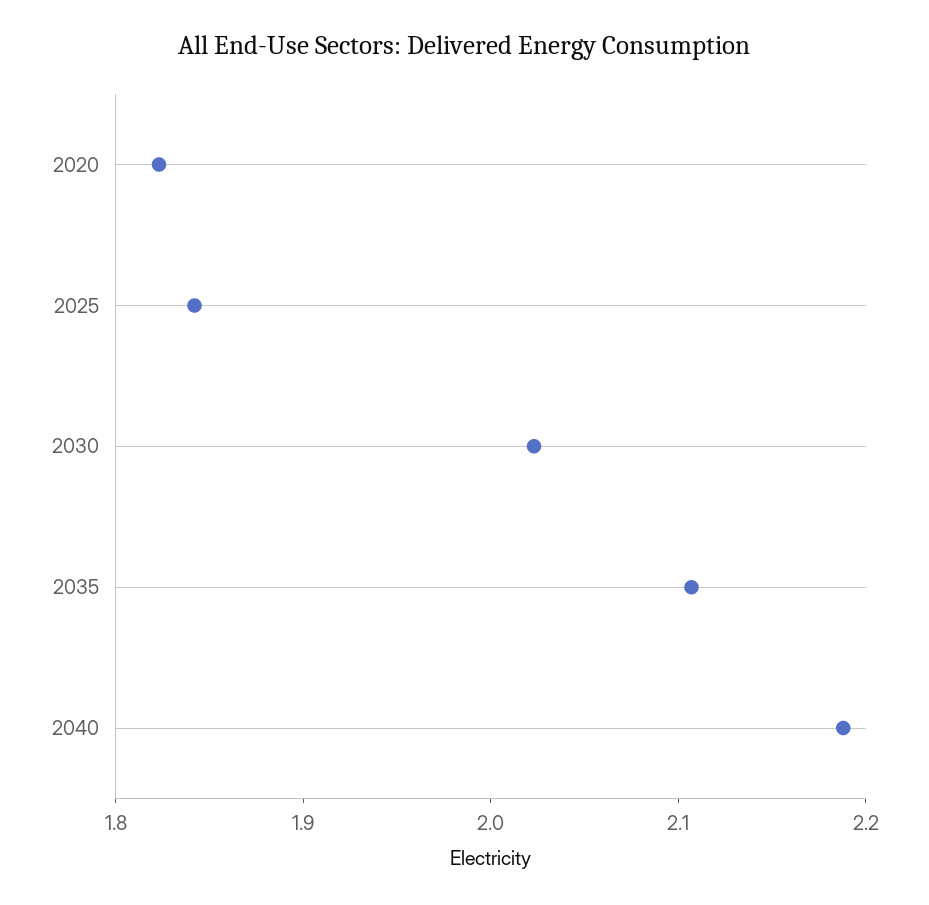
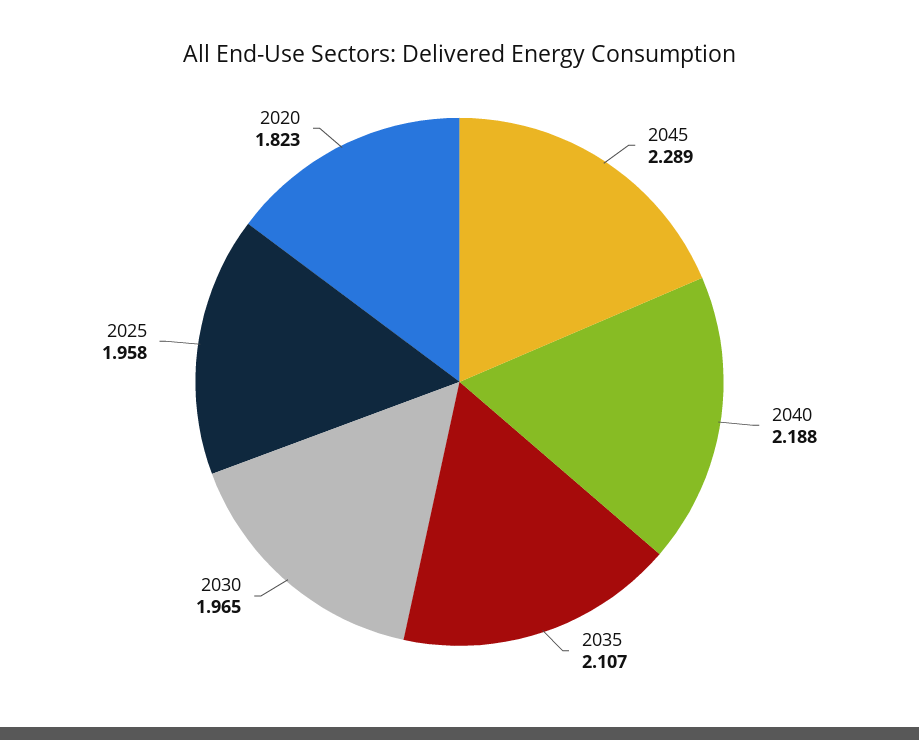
2025: 1.84 -> 1.958
2030: 2.02 -> 1.965
2045: none -> 2.289

